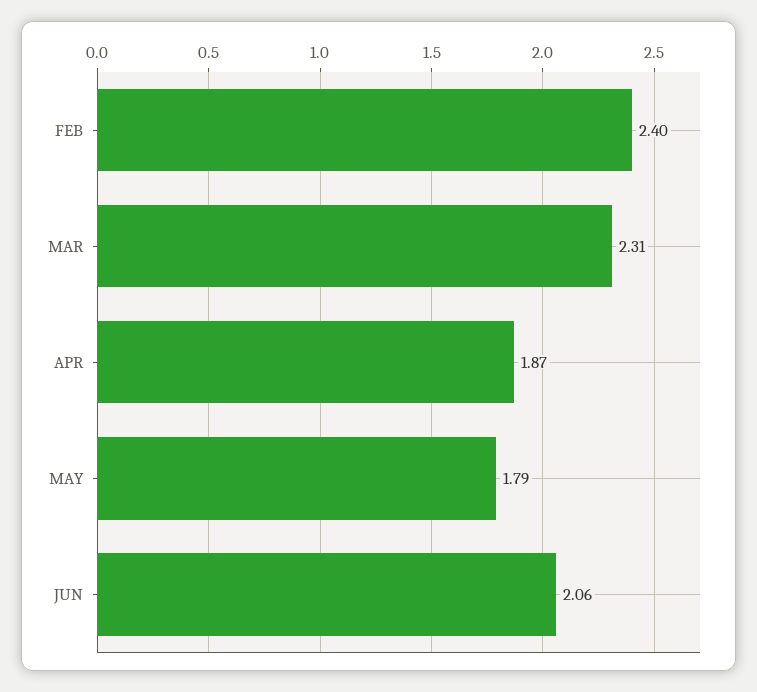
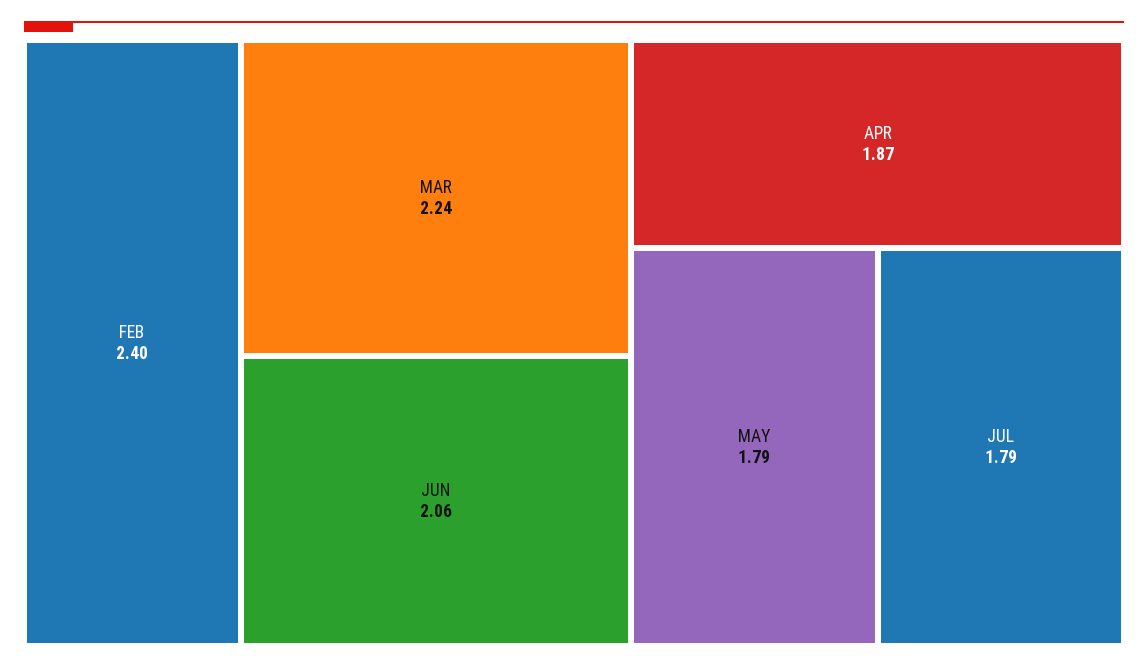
MAR: 2.31 -> 2.24
JUL: none -> 1.79

